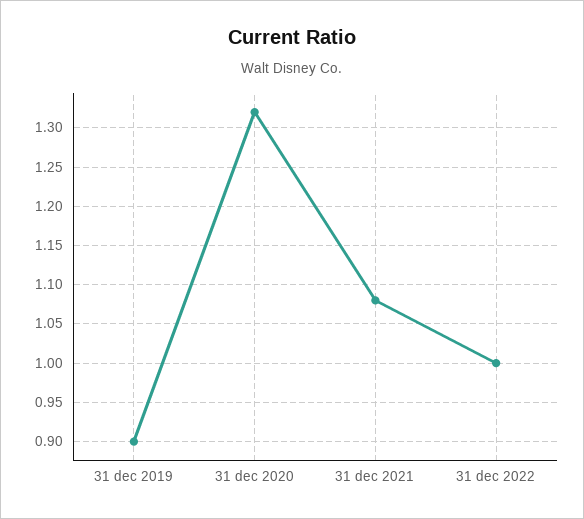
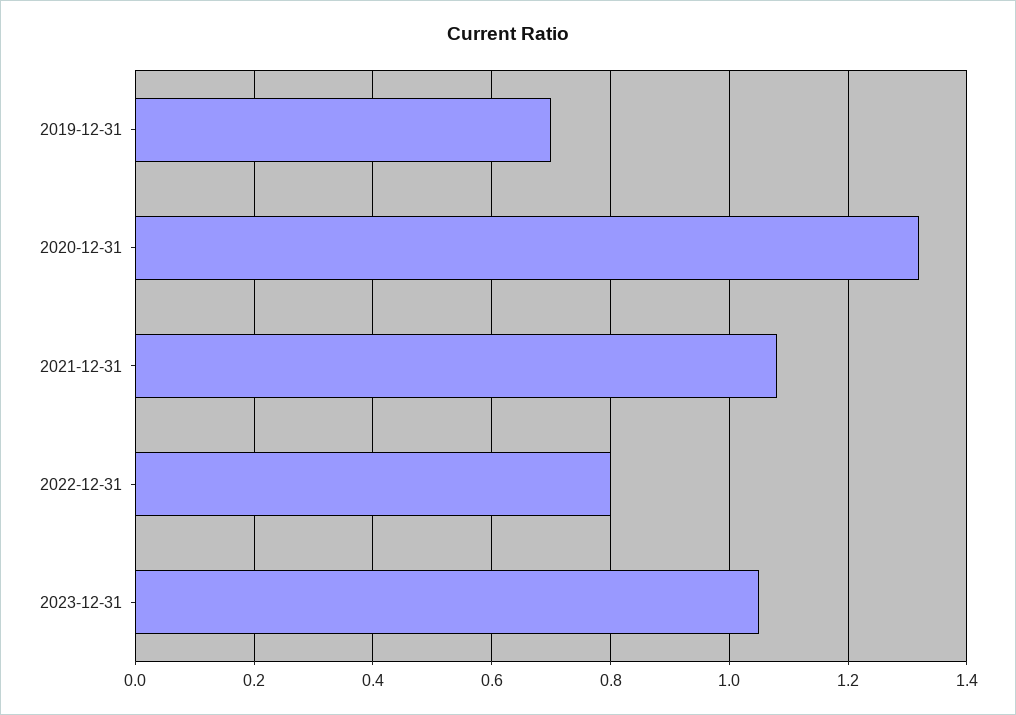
31 dec 2019: 0.9 -> 0.7
31 dec 2022: 1 -> 0.8
2023-12-31: none -> 1.05

